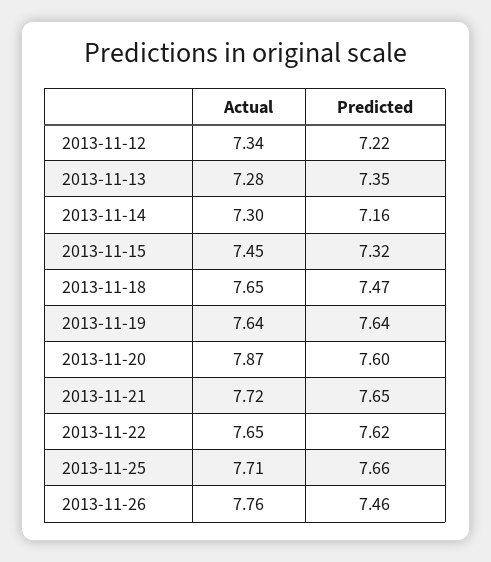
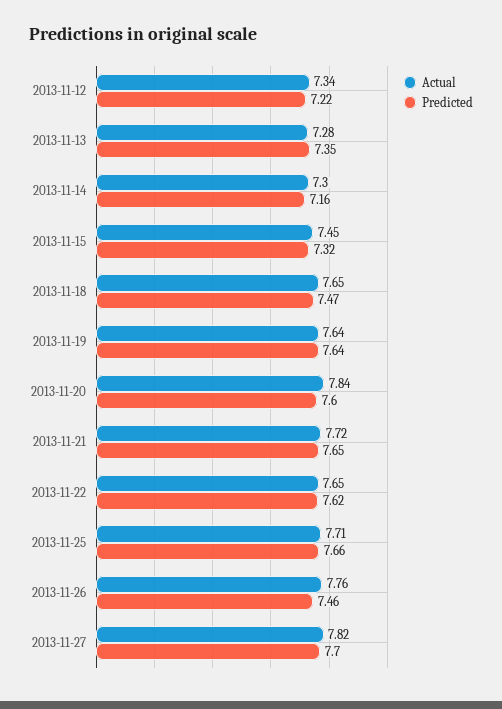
Actual, 2013-11-20: 7.87 -> 7.84
Actual, 2013-11-27: none -> 7.82
Predicted, 2013-11-27: none -> 7.7

